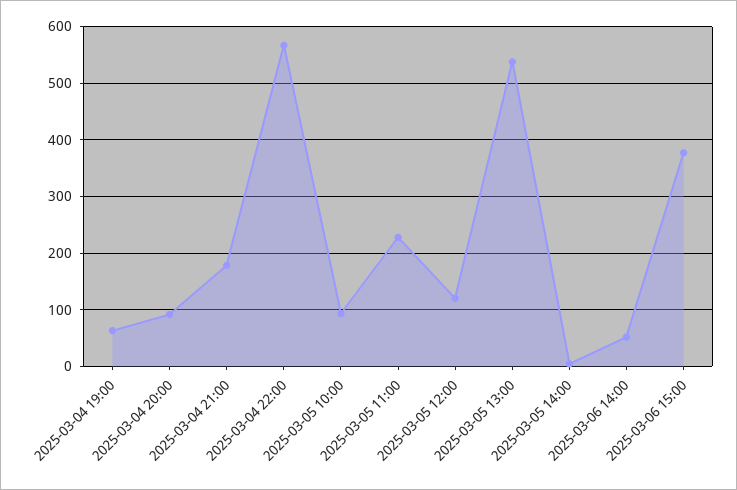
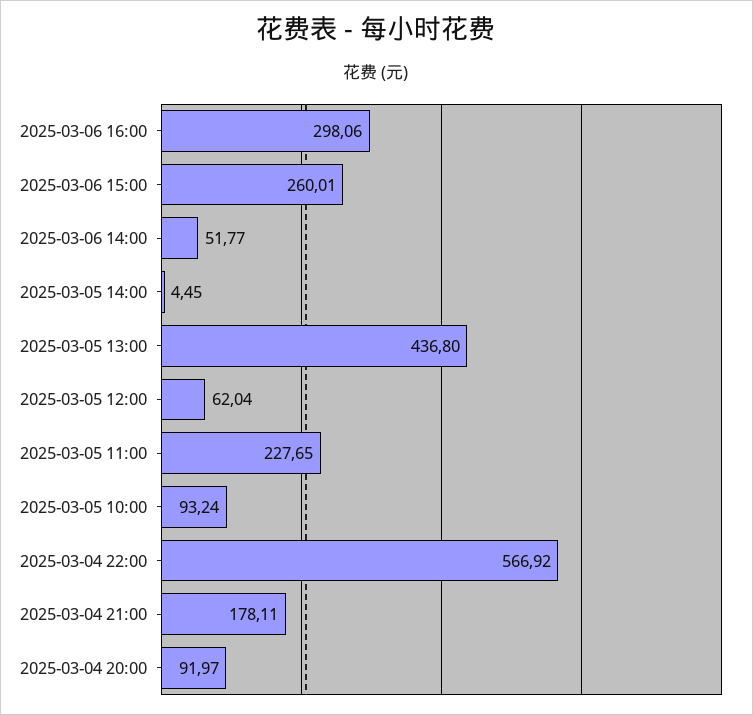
2025-03-04 19:00: 60 -> none
2025-03-05 12:00: 120 -> 62.04
2025-03-05 13:00: 540 -> 436.8
2025-03-06 15:00: 380 -> 260.01
2025-03-06 16:00: none -> 298.06

